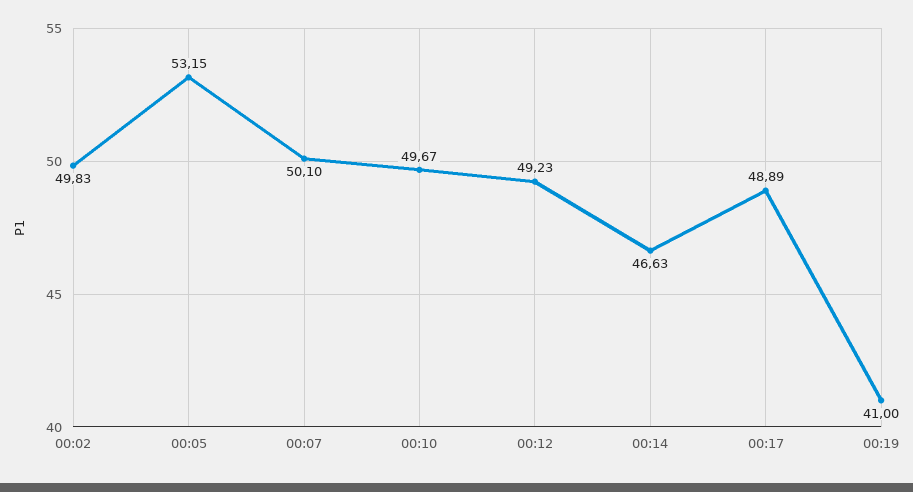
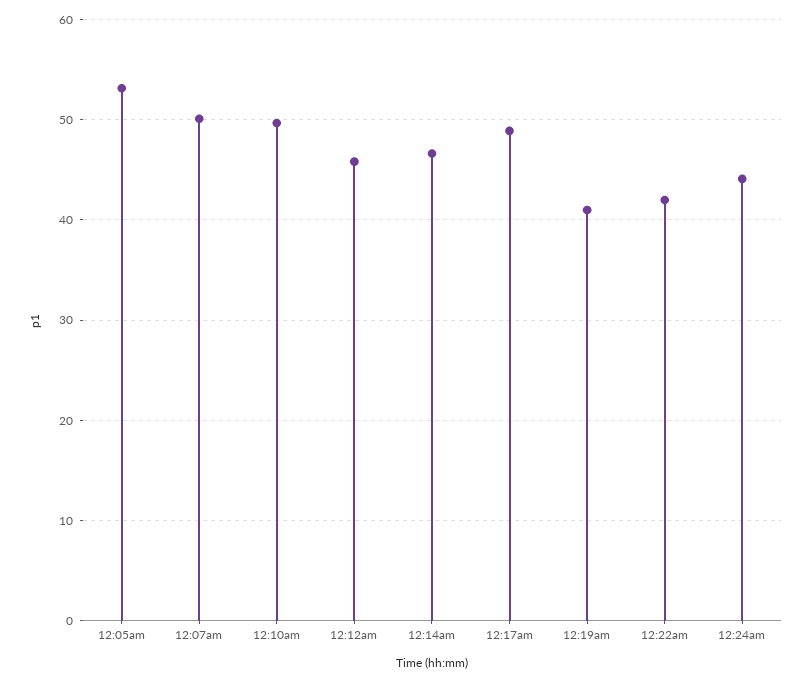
00:02: 49.83 -> none
00:12: 49.23 -> 46
12:22am: none -> 42
12:24am: none -> 44

